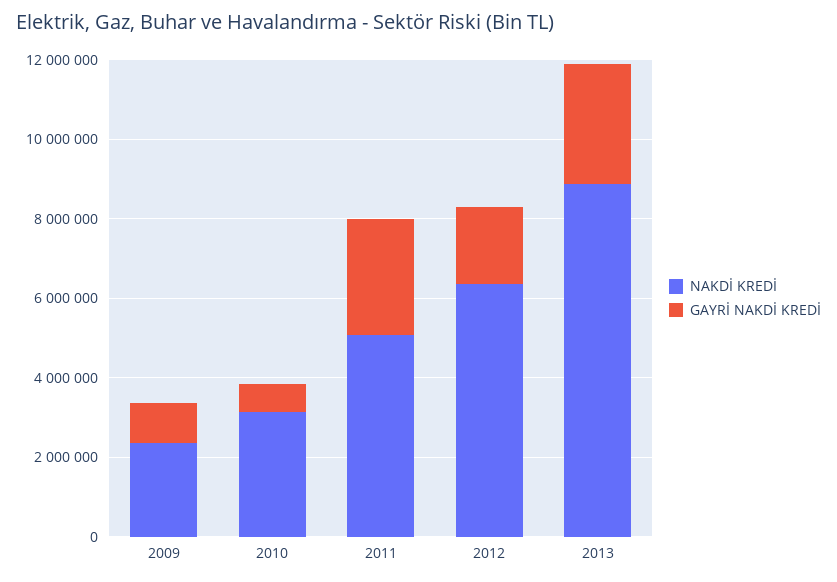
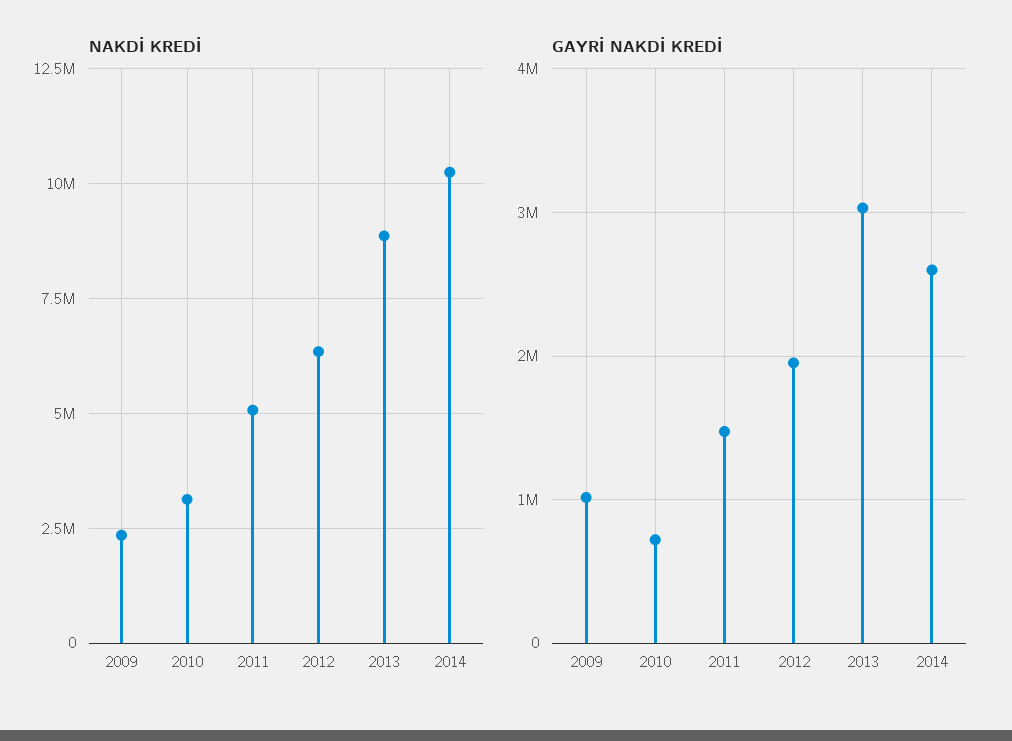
GAYRİ NAKDİ KREDİ, 2011: 3000000 -> 1500000
NAKDİ KREDİ, 2014: none -> 10250000
GAYRİ NAKDİ KREDİ, 2014: none -> 2600000

